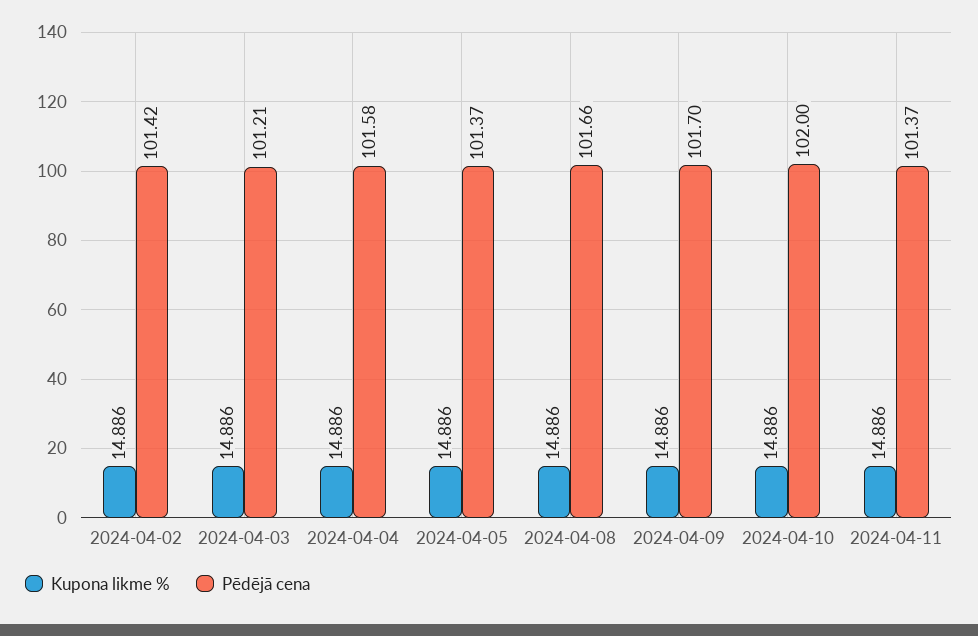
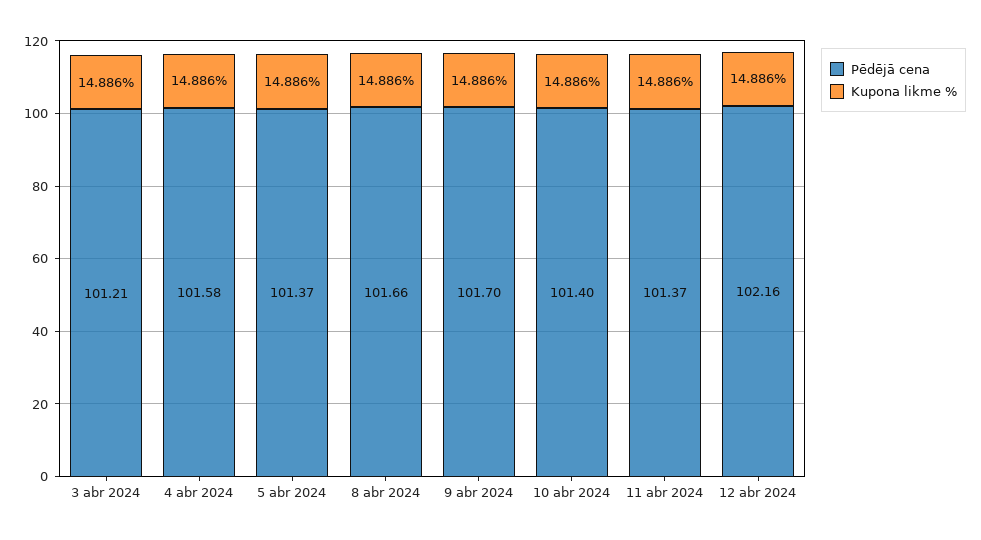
Kupona likme %, 2024-04-02: 14.886 -> none
Pēdējā cena, 2024-04-02: 101.42 -> none
Pēdējā cena, 2024-04-10: 102 -> 101.4
Pēdējā cena, 12 abr 2024: none -> 102.16
Kupona likme %, 12 abr 2024: none -> 14.886

